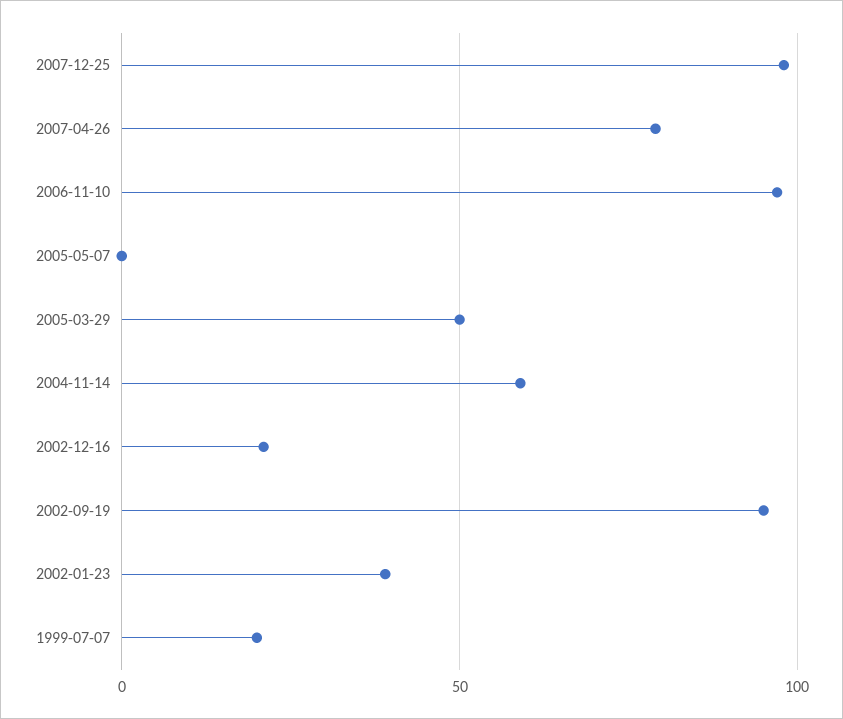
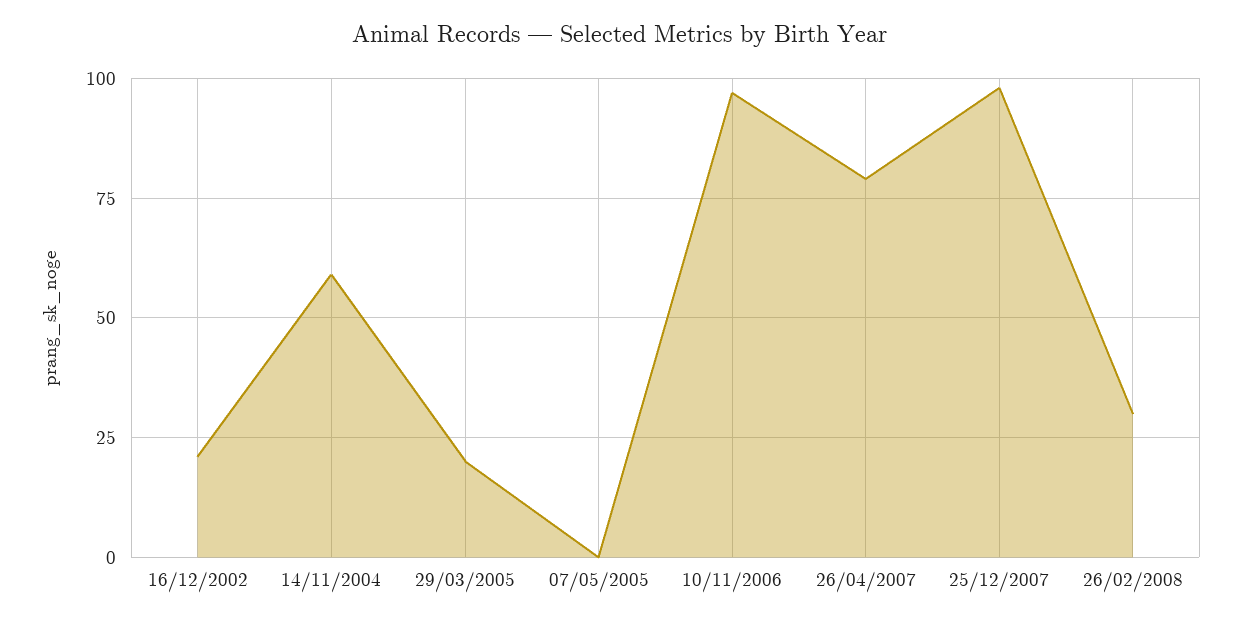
2005-03-29: 50 -> 20
2002-09-19: 95 -> none
2002-01-23: 40 -> none
1999-07-07: 20 -> none
26/02/2008: none -> 30

